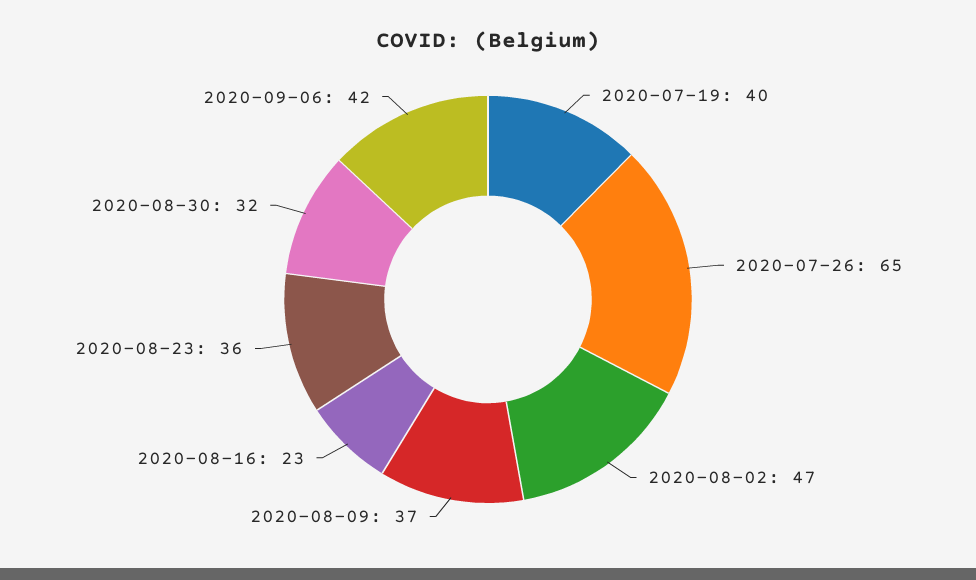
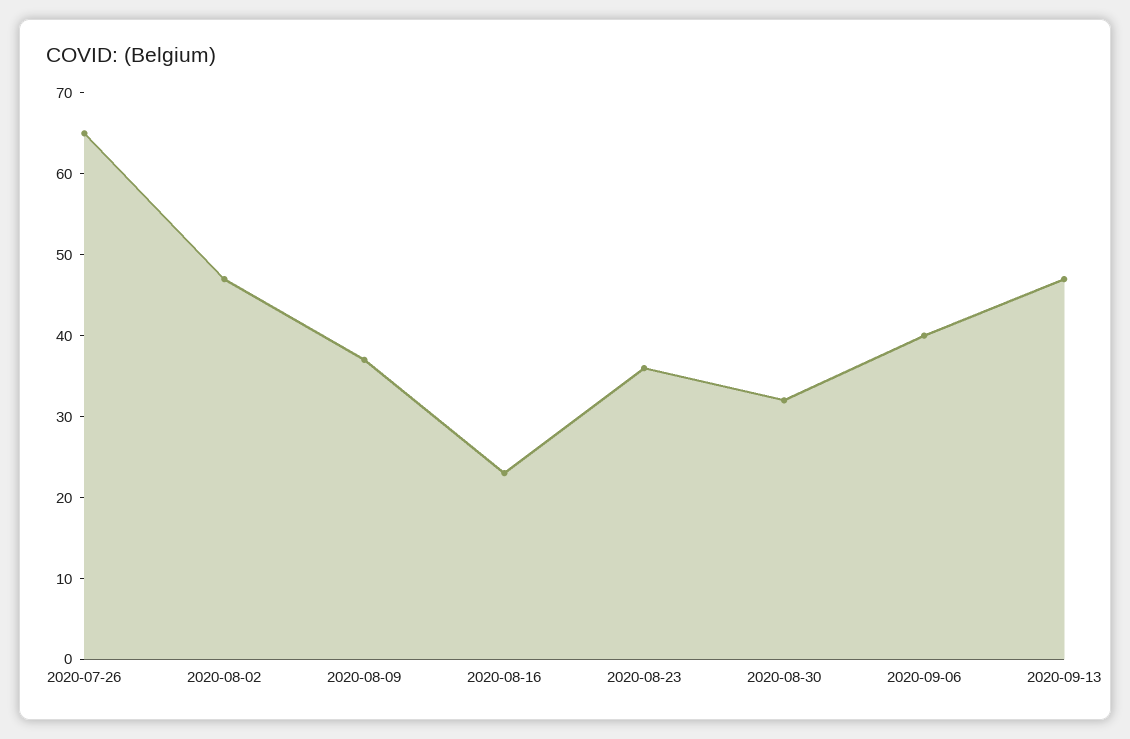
2020-07-19: 40 -> none
2020-09-06: 42 -> 40
2020-09-13: none -> 47

